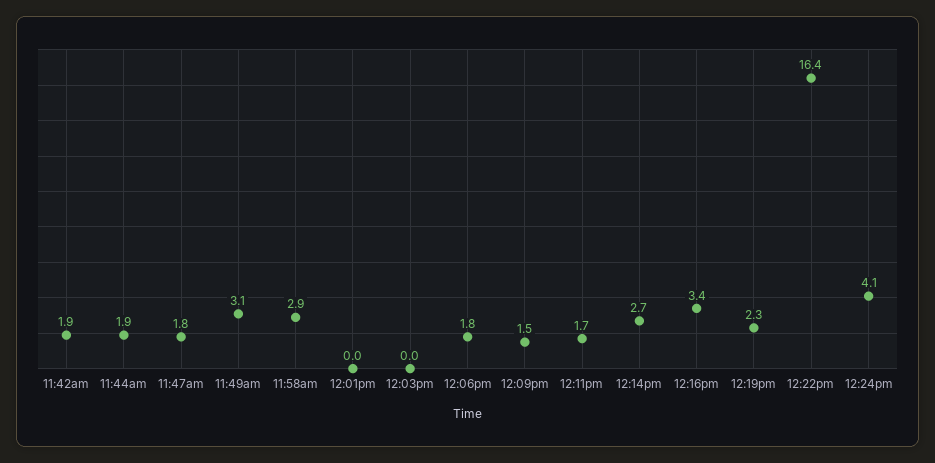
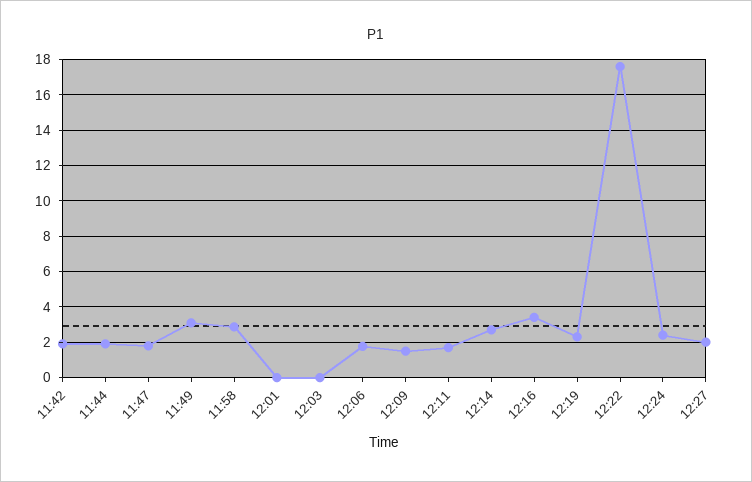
12:22pm: 16.4 -> 17.5
12:24pm: 4.1 -> 2.5
12:27: none -> 2

